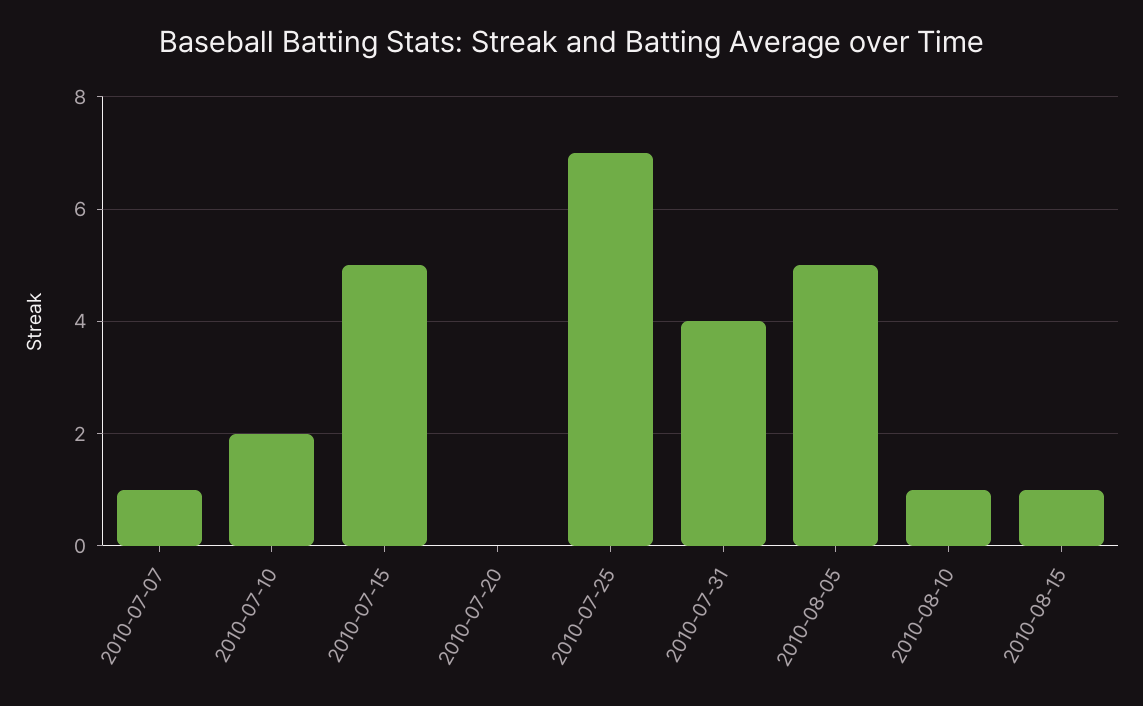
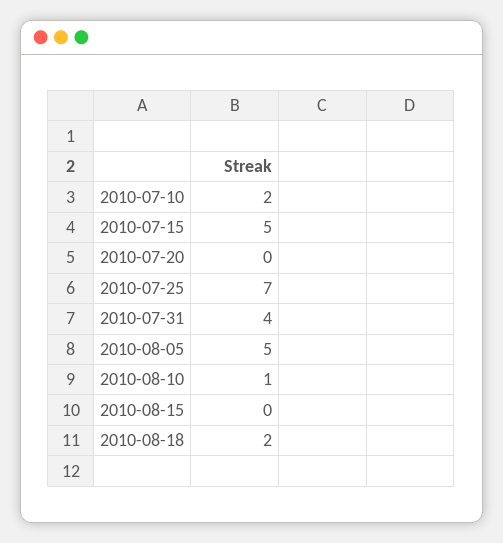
2010-07-07: 1 -> none
2010-08-15: 1 -> 0
2010-08-18: none -> 2

